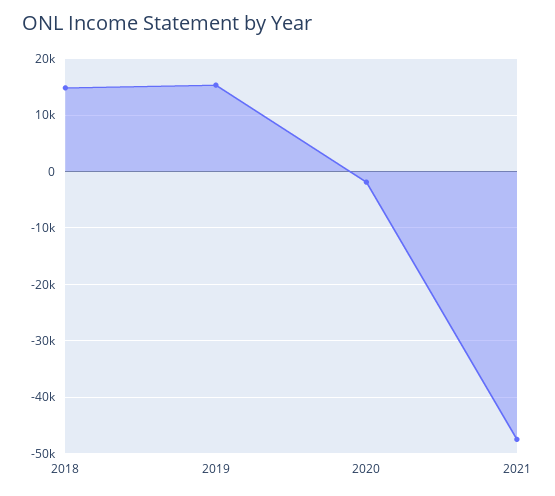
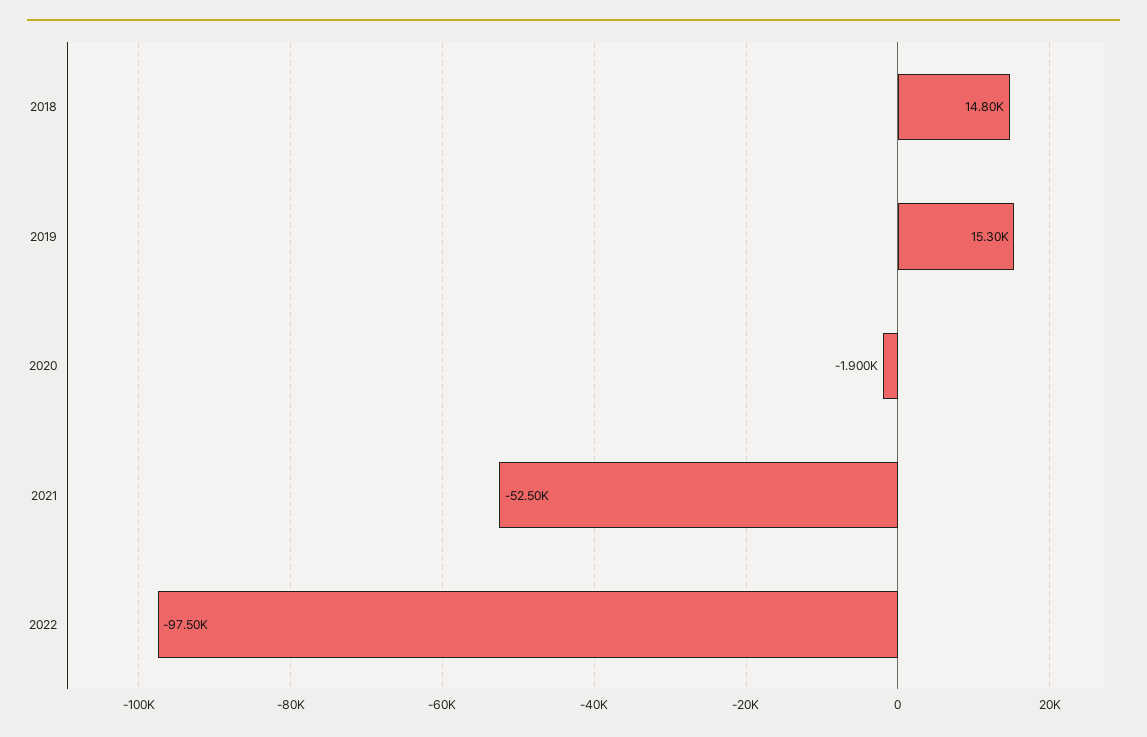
2021: -48000 -> -52500
2022: none -> -97500

